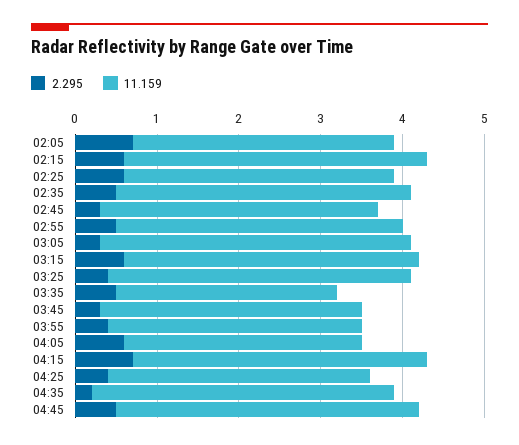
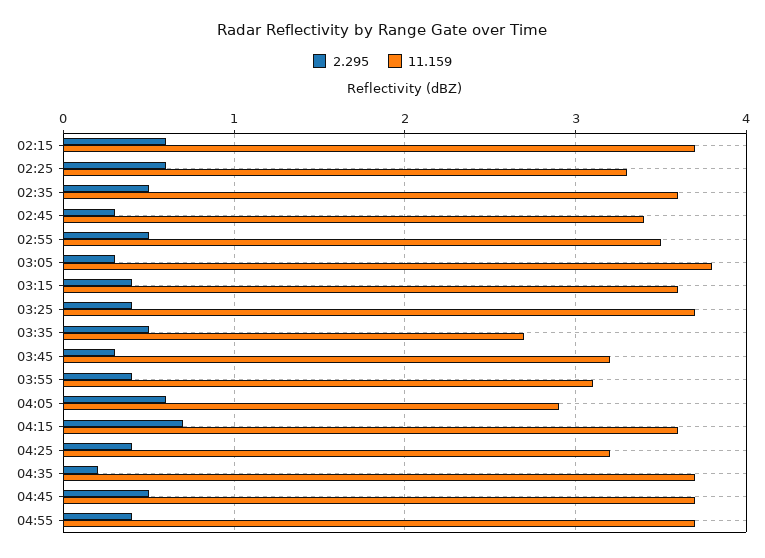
2.295, 02:05: 0.7 -> none
11.159, 02:05: 3.2 -> none
2.295, 03:15: 0.6 -> 0.4
2.295, 04:55: none -> 0.4
11.159, 04:55: none -> 3.7

